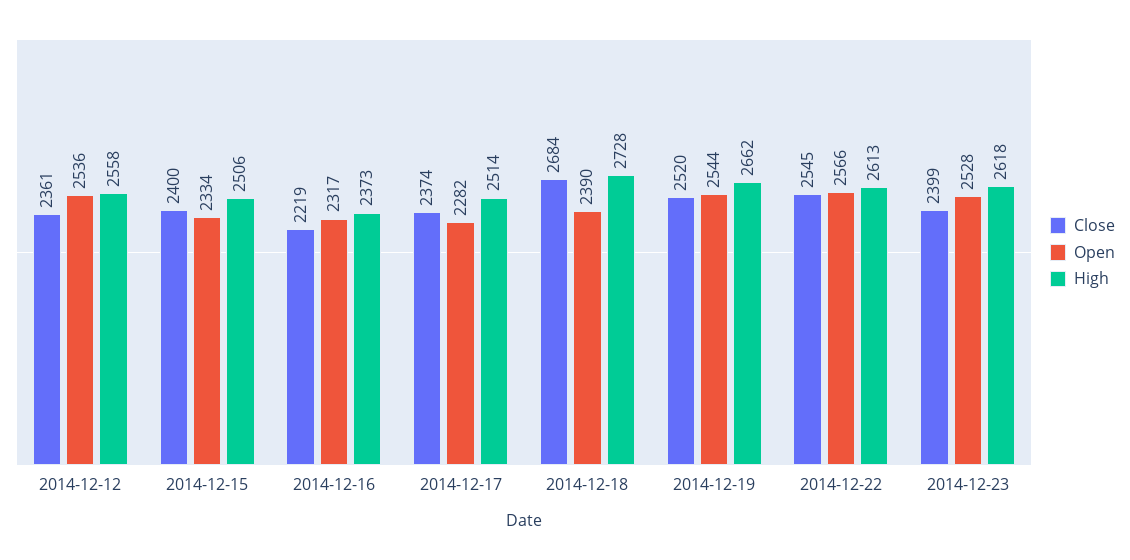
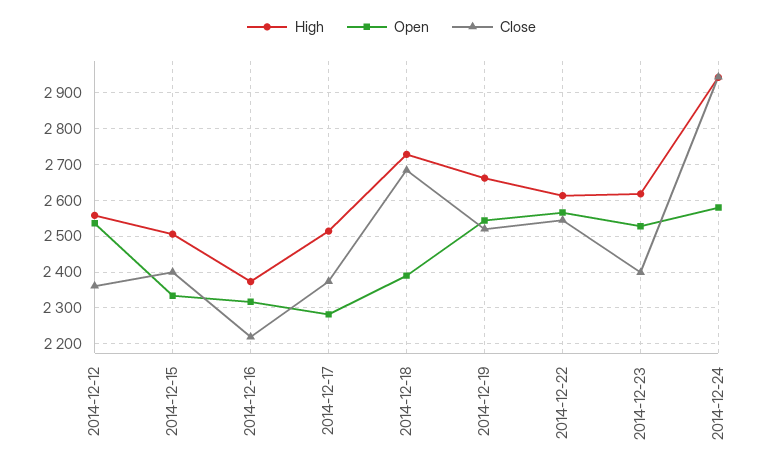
High, 2014-12-24: none -> 2940
Open, 2014-12-24: none -> 2580
Close, 2014-12-24: none -> 2940

